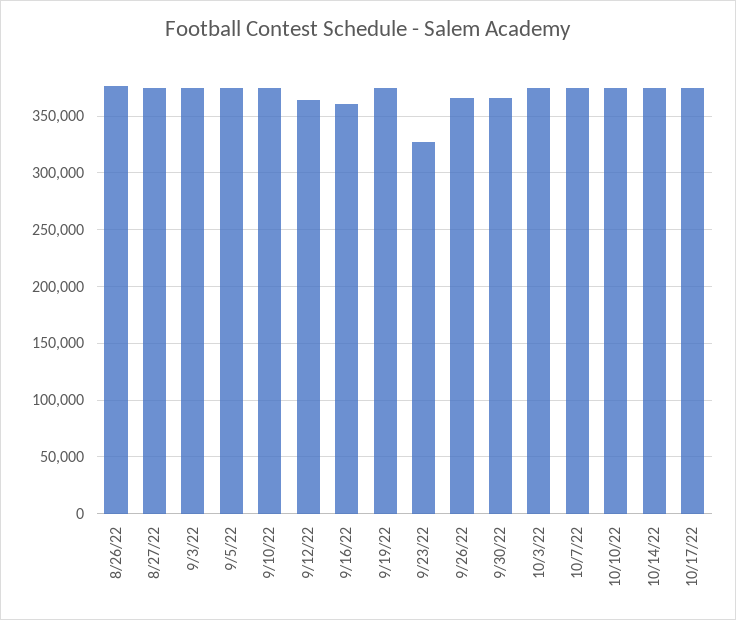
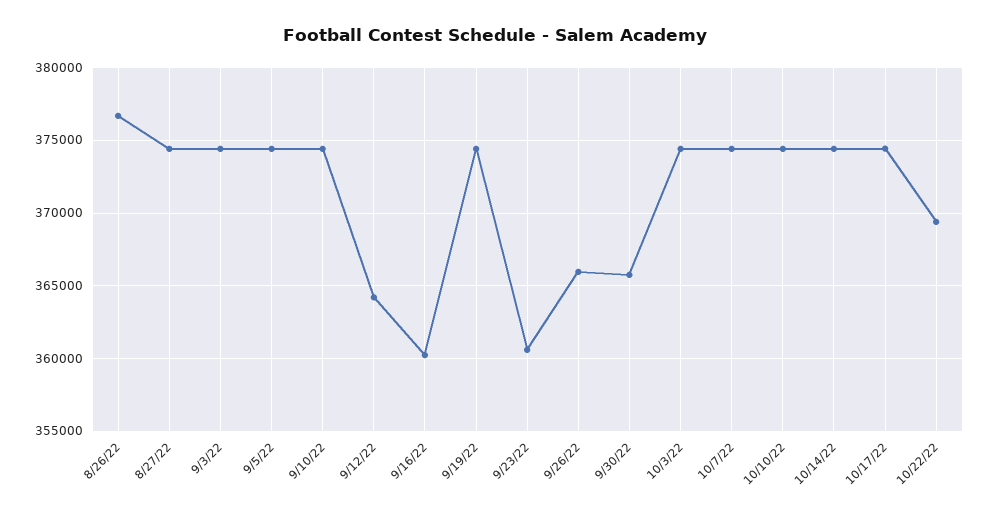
9/23/22: 330000 -> 360500
10/22/22: none -> 369500

